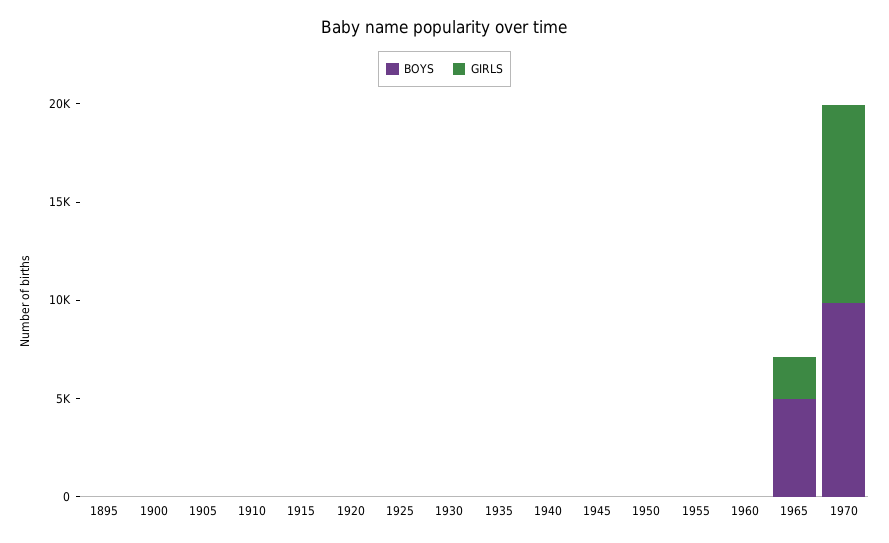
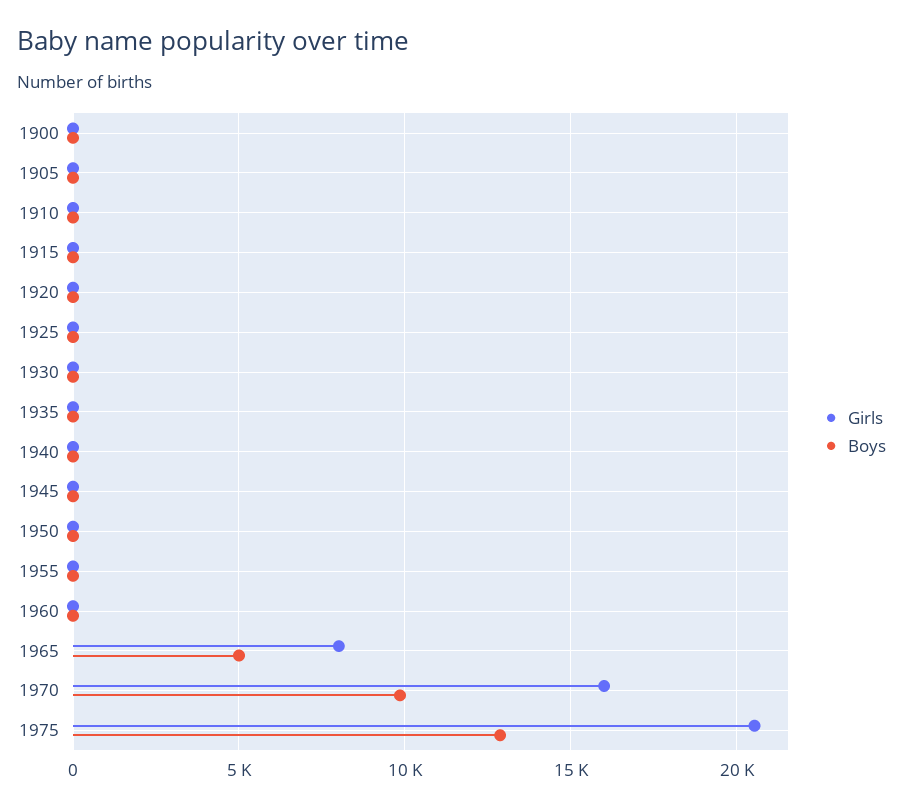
BOYS, 1895: 0 -> none
GIRLS, 1895: 0 -> none
GIRLS, 1965: 2000 -> 8000
GIRLS, 1970: 10000 -> 16000
GIRLS, 1975: none -> 20500
BOYS, 1975: none -> 13000

